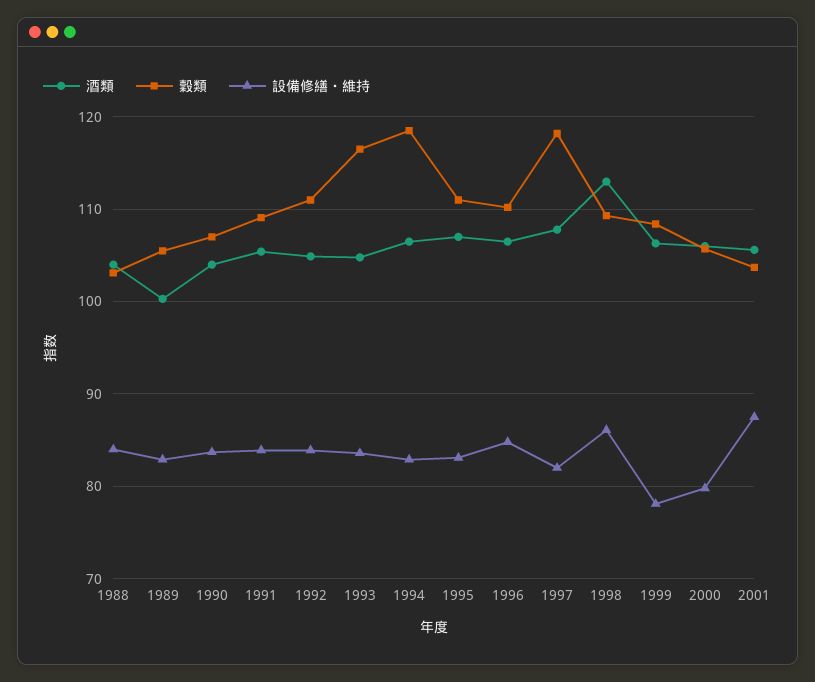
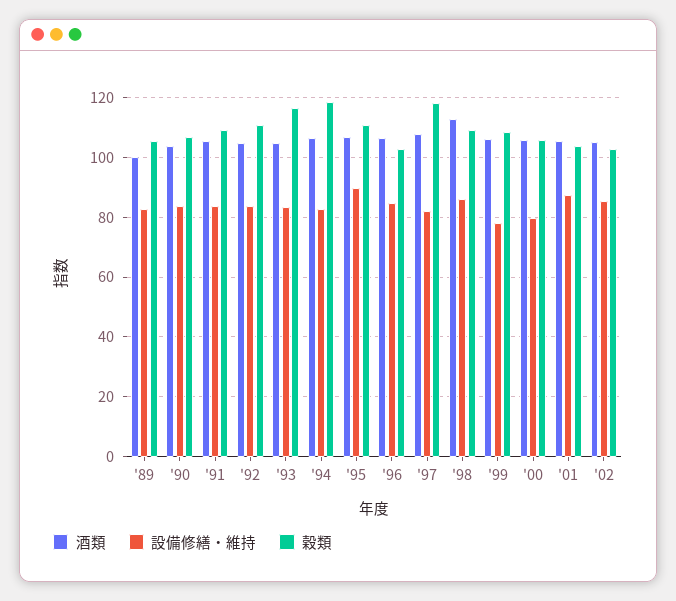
酒類, 1988: 104 -> none
穀類, 1988: 103 -> none
設備修繕・維持, 1988: 84 -> none
設備修繕・維持, 1995: 83 -> 90
穀類, 1996: 110 -> 102.5
酒類, '02: none -> 105
設備修繕・維持, '02: none -> 85
穀類, '02: none -> 102.5

